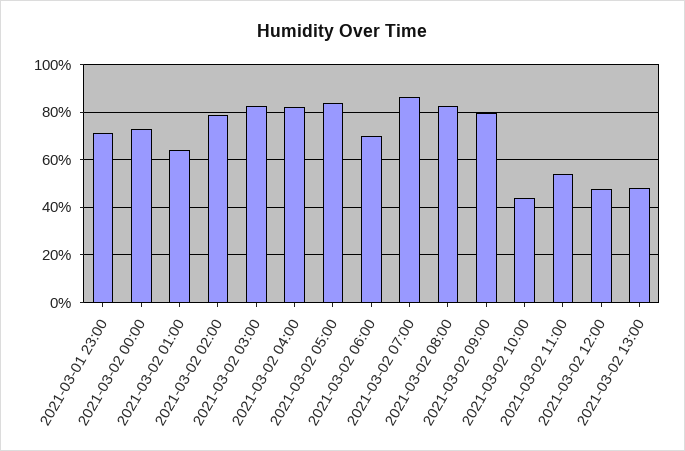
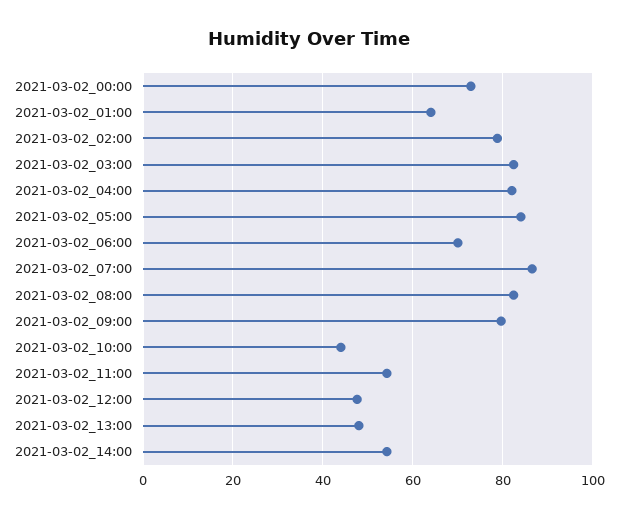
2021-03-01 23:00: 70 -> none
2021-03-02_14:00: none -> 54

